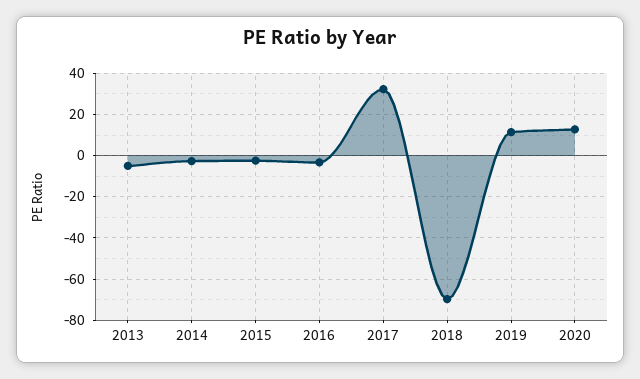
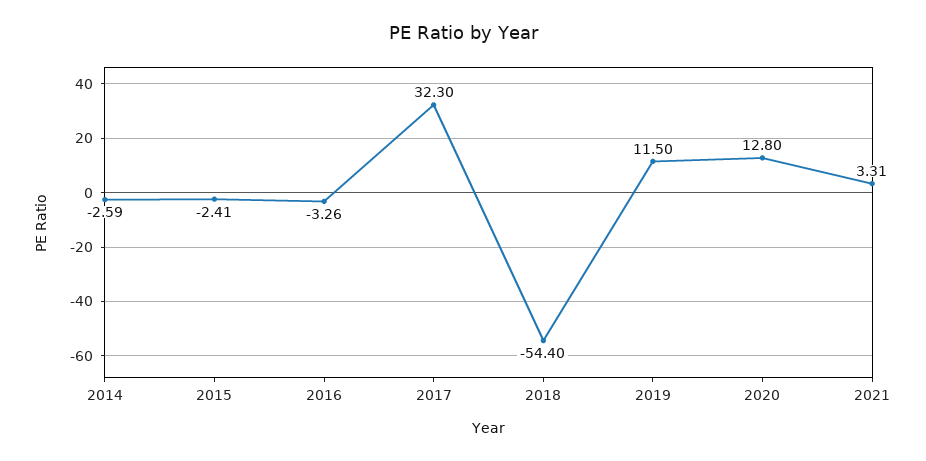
2013: -5 -> none
2018: -70 -> -54.4
2021: none -> 3.31

